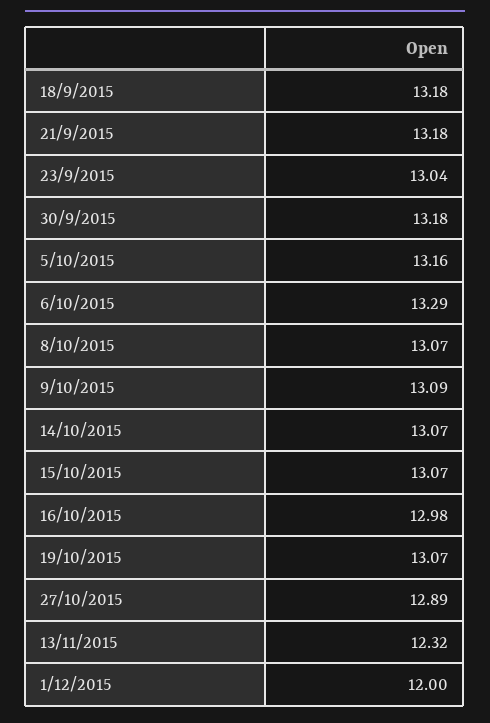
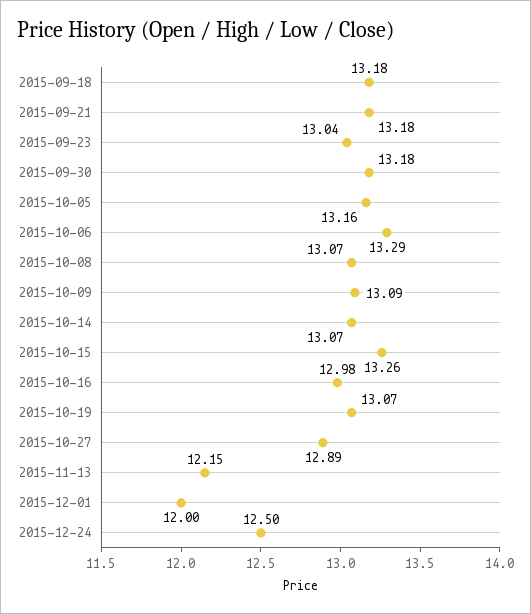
15/10/2015: 13.07 -> 13.26
13/11/2015: 12.32 -> 12.15
2015-12-24: none -> 12.5

